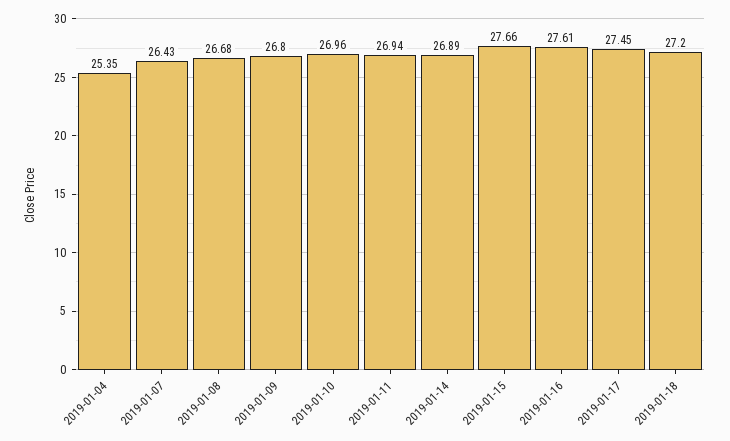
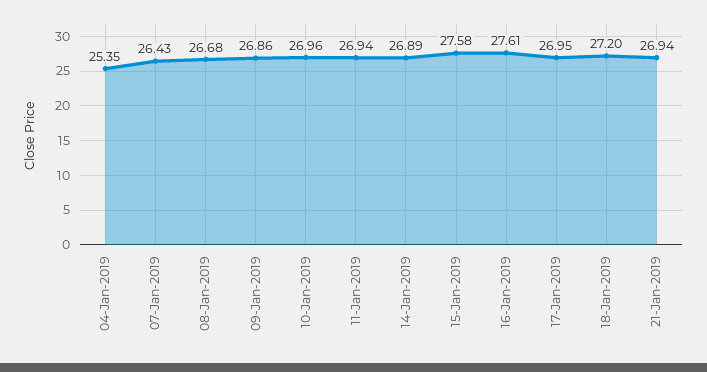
2019-01-09: 26.8 -> 26.86
2019-01-15: 27.66 -> 27.58
2019-01-17: 27.45 -> 26.95
21-Jan-2019: none -> 26.94

